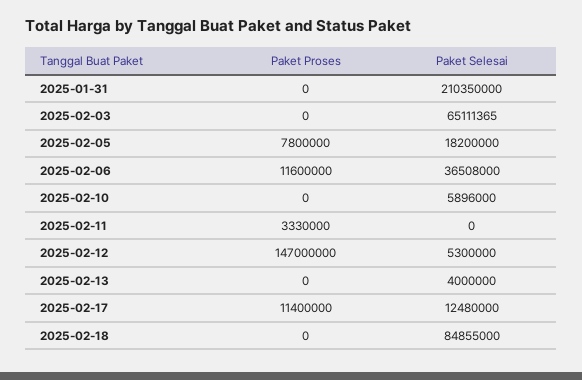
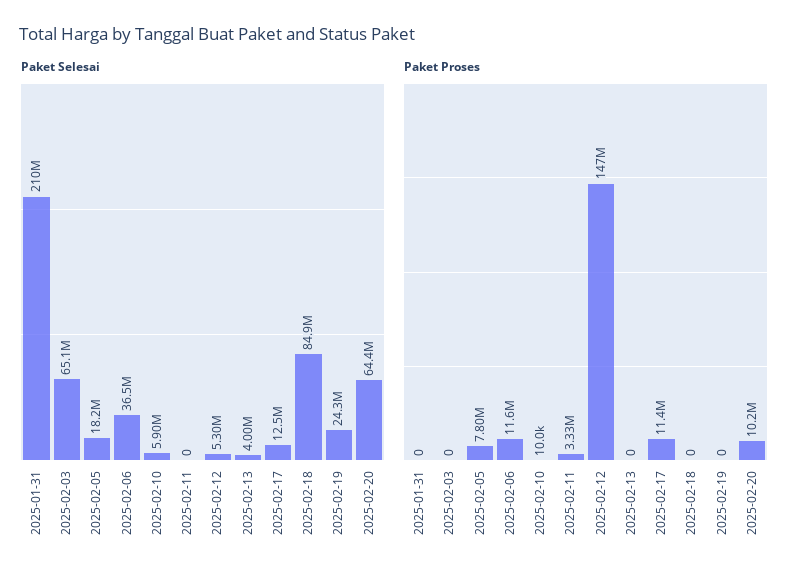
Paket Proses, 2025-02-10: 0 -> 10000
Paket Selesai, 2025-02-19: none -> 24300000
Paket Selesai, 2025-02-20: none -> 64400000
Paket Proses, 2025-02-19: none -> 0
Paket Proses, 2025-02-20: none -> 10200000

